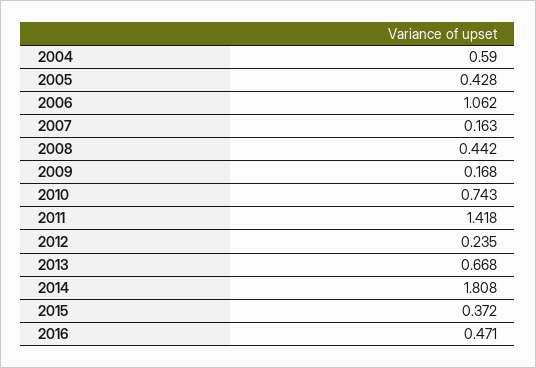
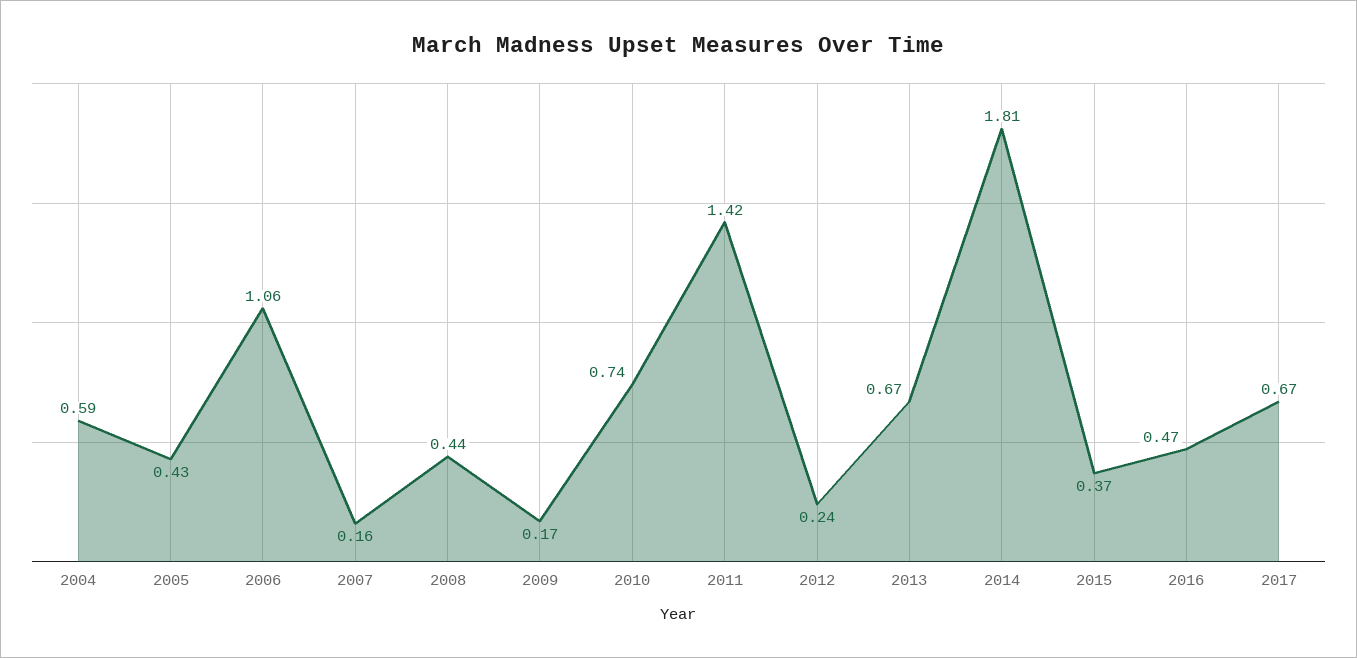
2017: none -> 0.67

